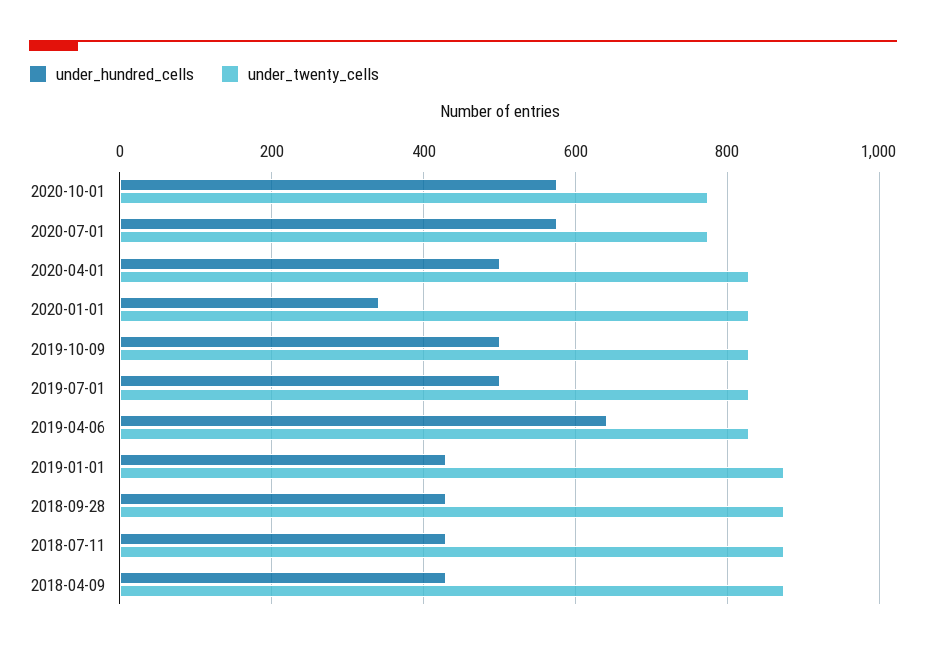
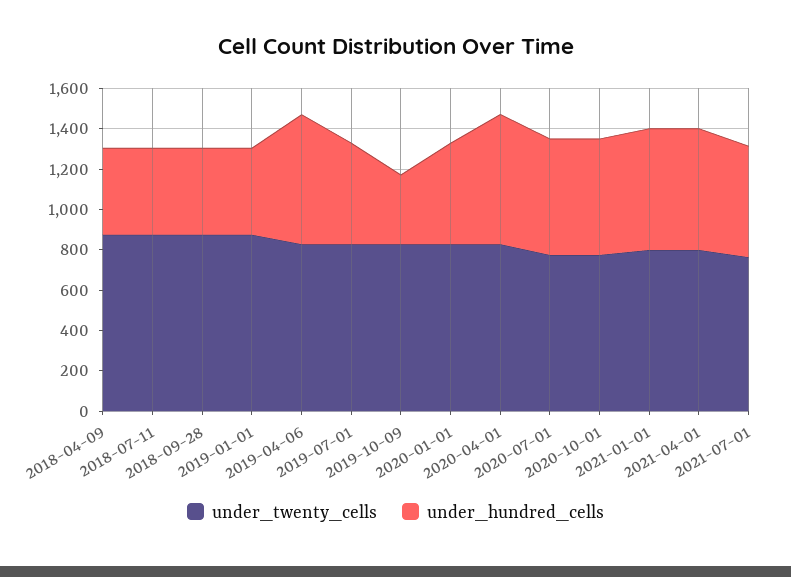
under_hundred_cells, 2020-04-01: 500 -> 650
under_hundred_cells, 2020-01-01: 340 -> 500
under_hundred_cells, 2019-10-09: 500 -> 350
under_twenty_cells, 2021-01-01: none -> 800
under_hundred_cells, 2021-01-01: none -> 600
under_twenty_cells, 2021-04-01: none -> 800
under_hundred_cells, 2021-04-01: none -> 600
under_twenty_cells, 2021-07-01: none -> 750
under_hundred_cells, 2021-07-01: none -> 550

